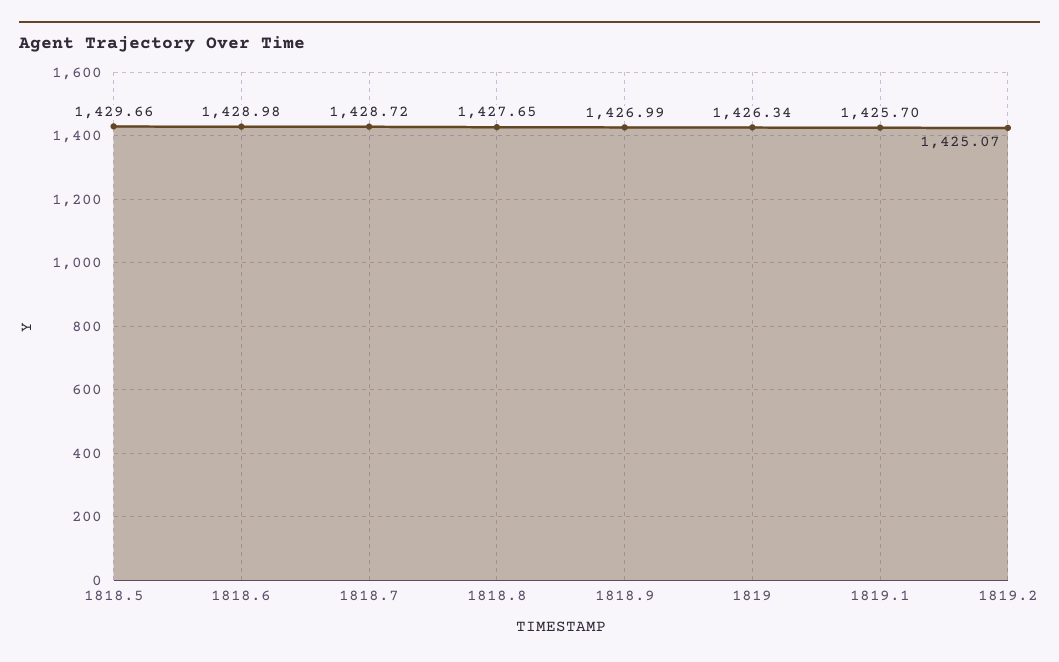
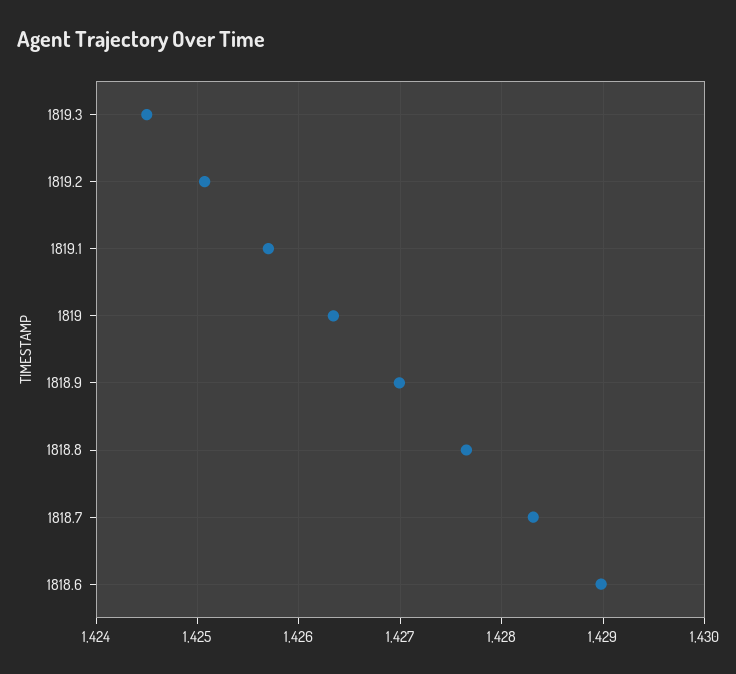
1818.5: 1429.66 -> none
1818.7: 1428.72 -> 1428.3
1819.3: none -> 1424.5

